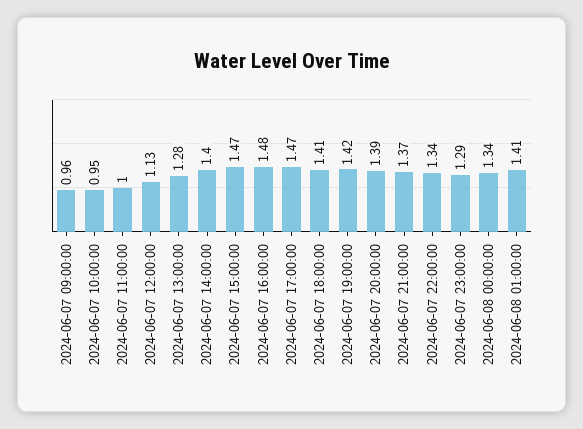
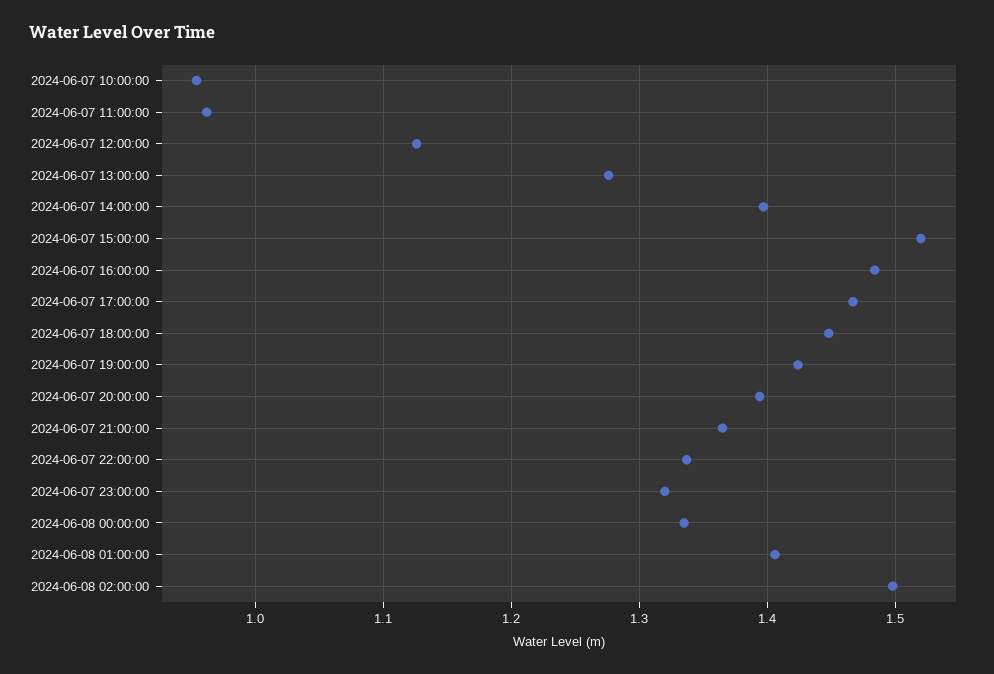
2024-06-07 09:00:00: 0.96 -> none
2024-06-07 11:00:00: 1 -> 0.96
2024-06-07 15:00:00: 1.47 -> 1.52
2024-06-07 18:00:00: 1.41 -> 1.45
2024-06-07 23:00:00: 1.29 -> 1.32
2024-06-08 02:00:00: none -> 1.5

